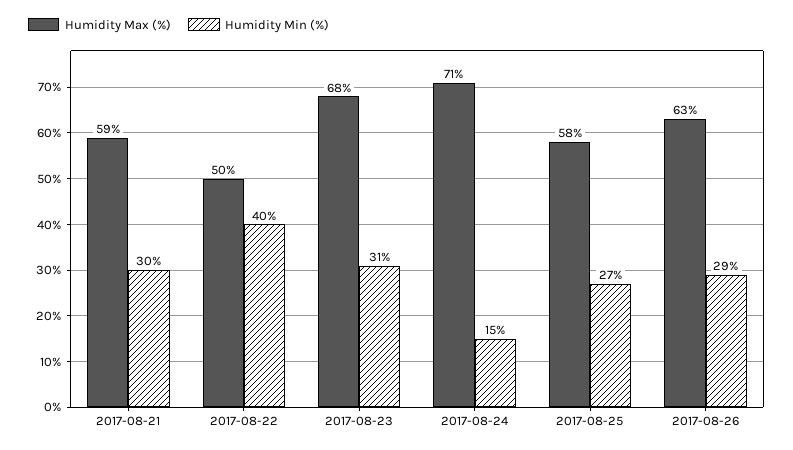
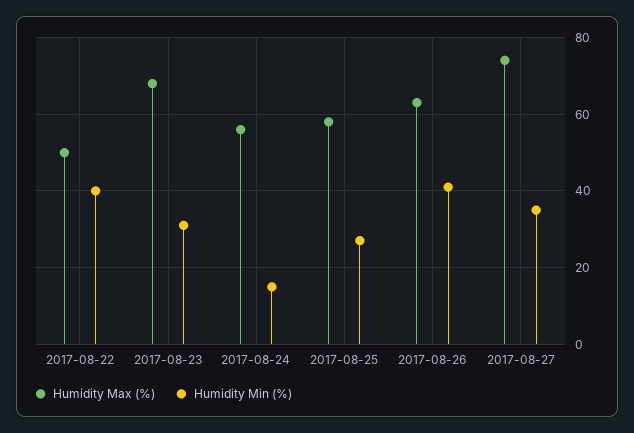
Humidity Max (%), 2017-08-21: 59 -> none
Humidity Min (%), 2017-08-21: 30 -> none
Humidity Max (%), 2017-08-24: 71 -> 55
Humidity Min (%), 2017-08-26: 29 -> 40
Humidity Max (%), 2017-08-27: none -> 75
Humidity Min (%), 2017-08-27: none -> 35

